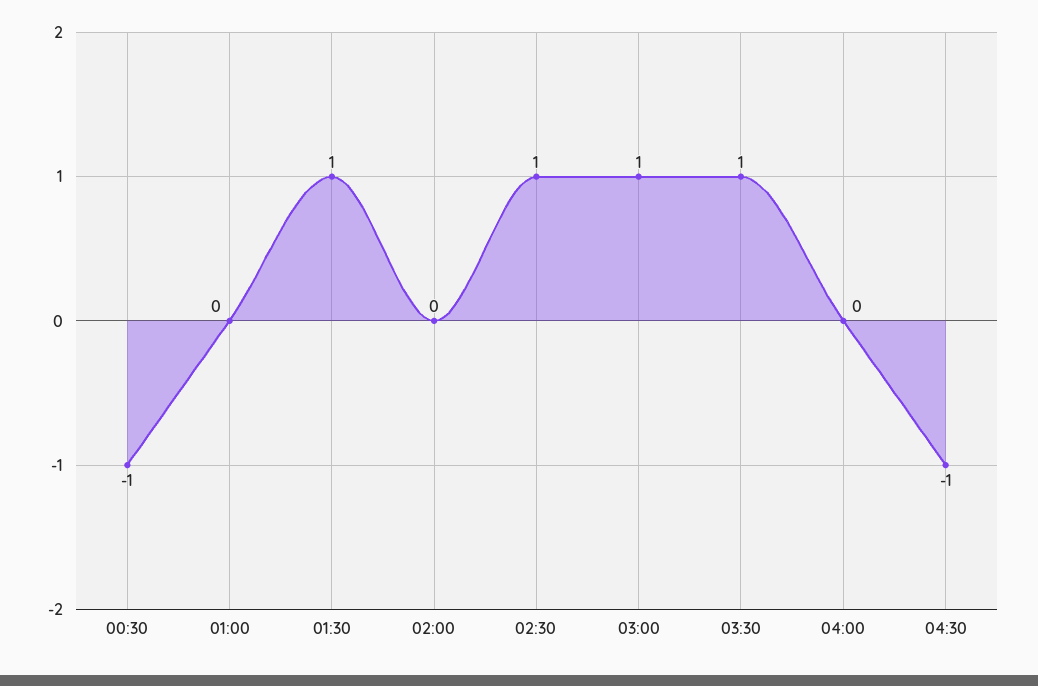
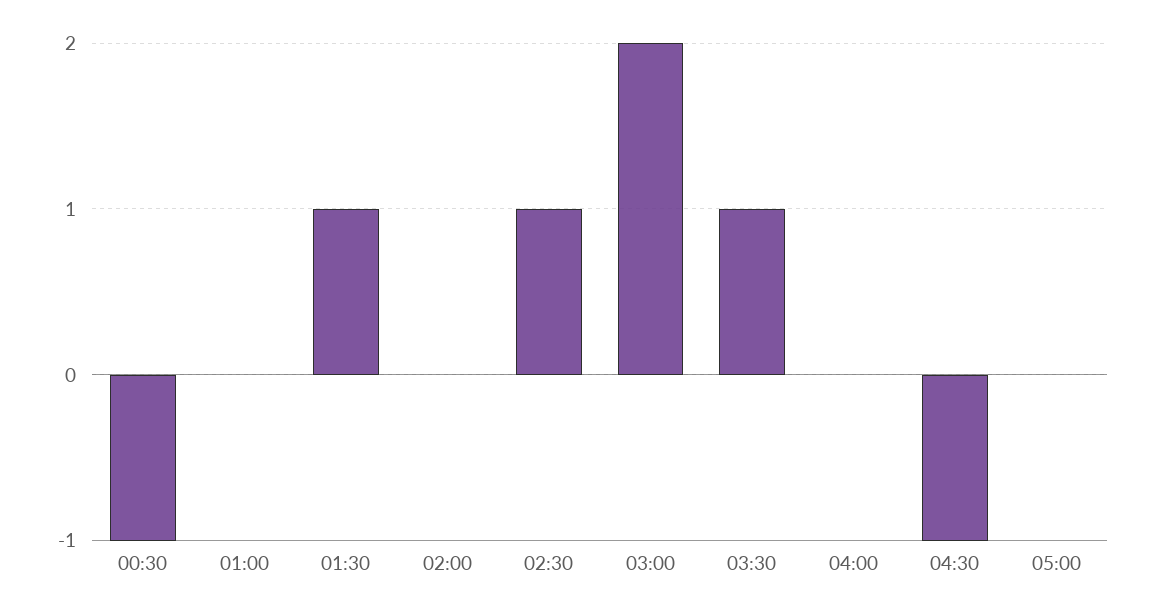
03:00: 1 -> 2
05:00: none -> 0

